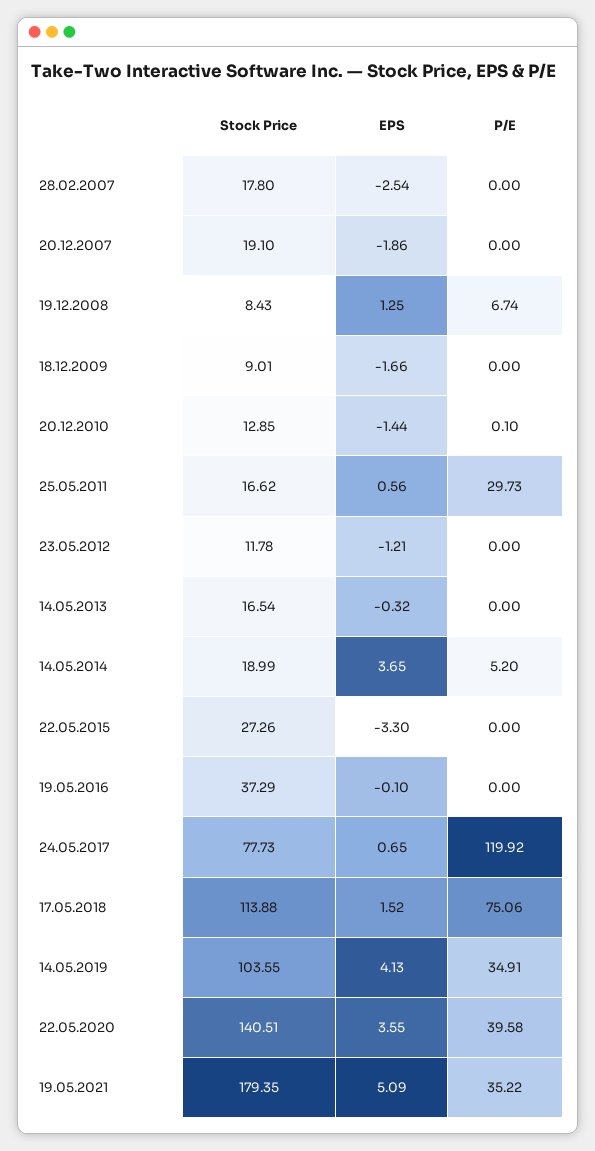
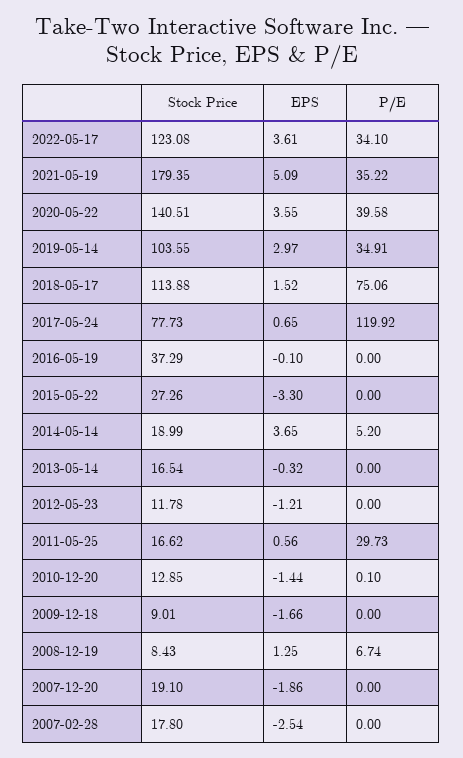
EPS, 14.05.2019: 4.13 -> 2.97
Stock Price, 2022-05-17: none -> 123.08
EPS, 2022-05-17: none -> 3.61
P/E, 2022-05-17: none -> 34.1

